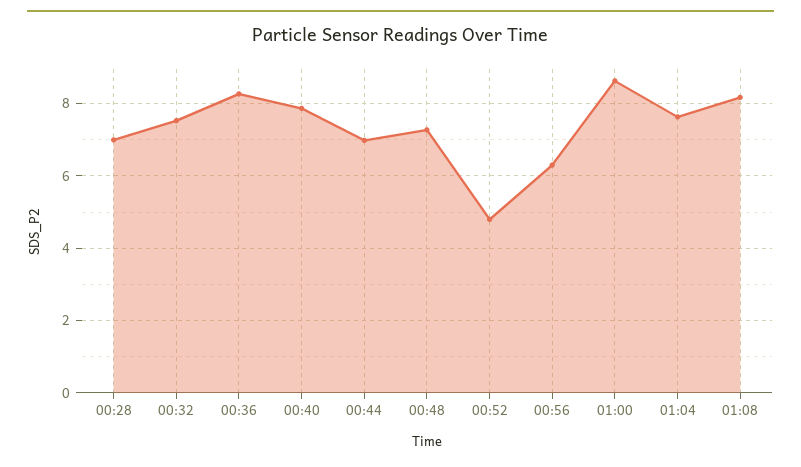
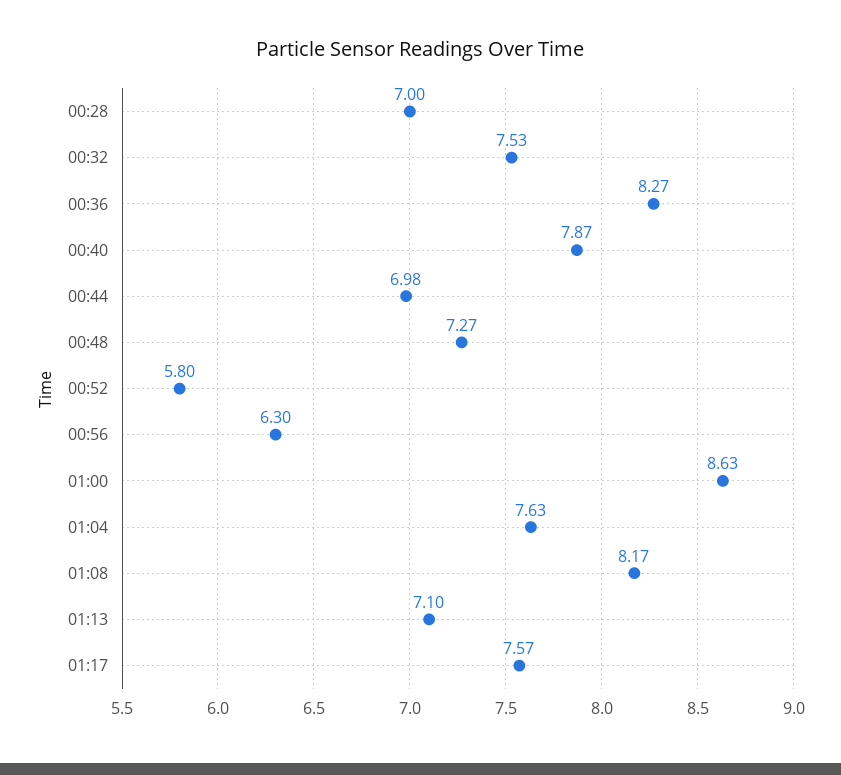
00:52: 4.8 -> 5.8
01:13: none -> 7.1
01:17: none -> 7.57

